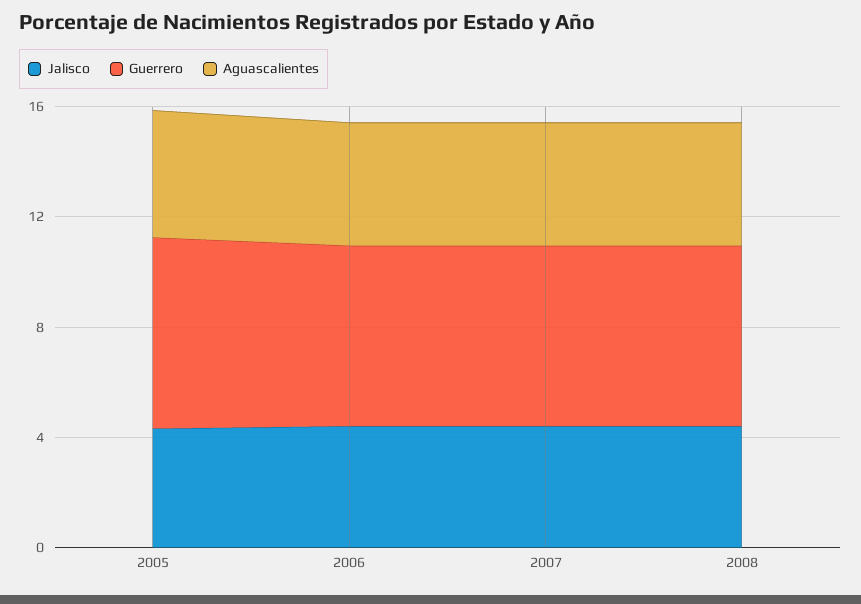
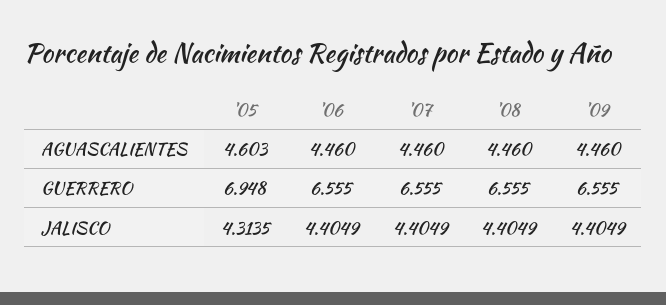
Aguascalientes, '09: none -> 4.46
Guerrero, '09: none -> 6.555
Jalisco, '09: none -> 4.4049

